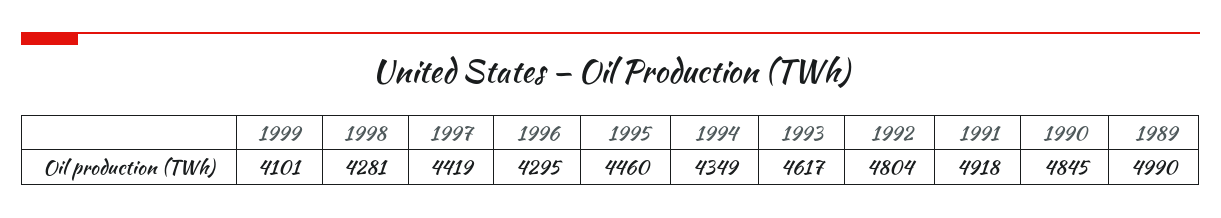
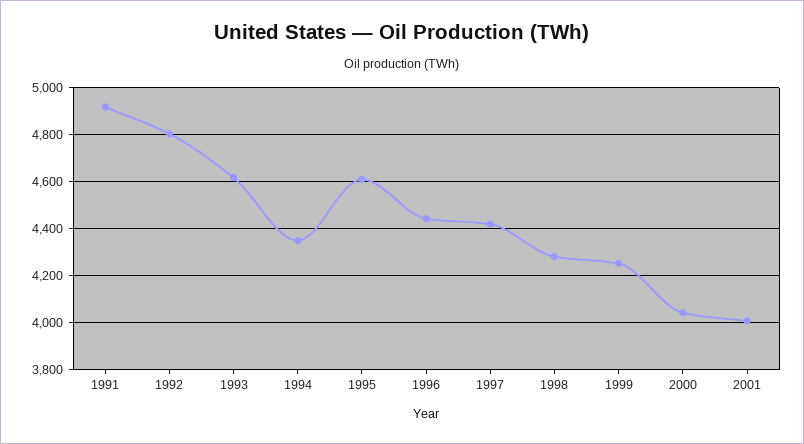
1999: 4101 -> 4250
1996: 4295 -> 4450
1995: 4460 -> 4600
1990: 4845 -> none
1989: 4990 -> none
2000: none -> 4050
2001: none -> 4000

